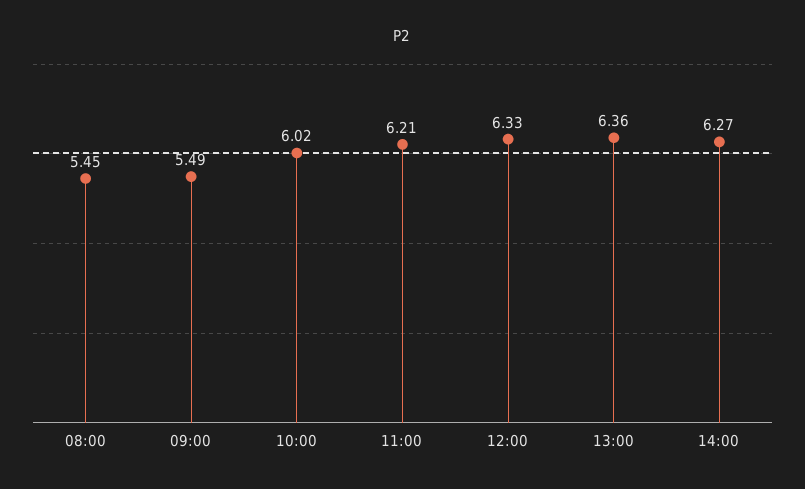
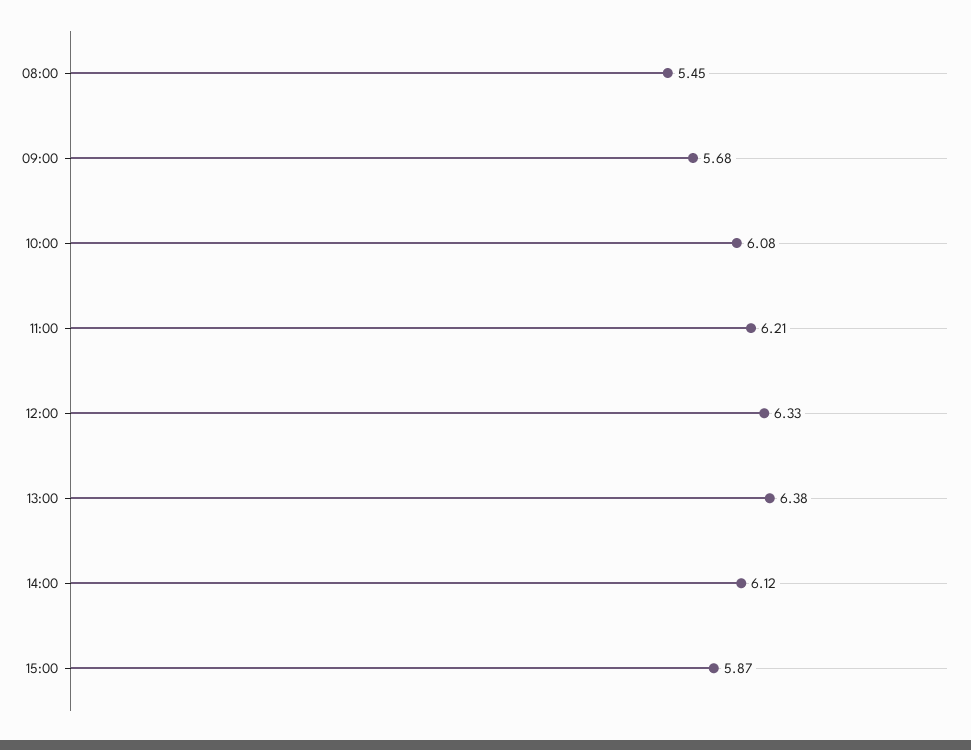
09:00: 5.49 -> 5.68
10:00: 6.02 -> 6.08
13:00: 6.36 -> 6.38
14:00: 6.27 -> 6.12
15:00: none -> 5.87

